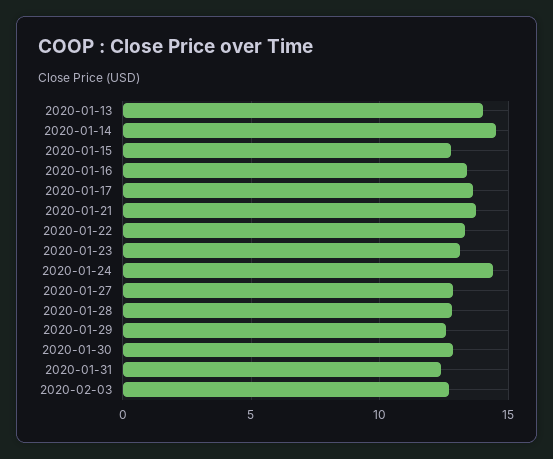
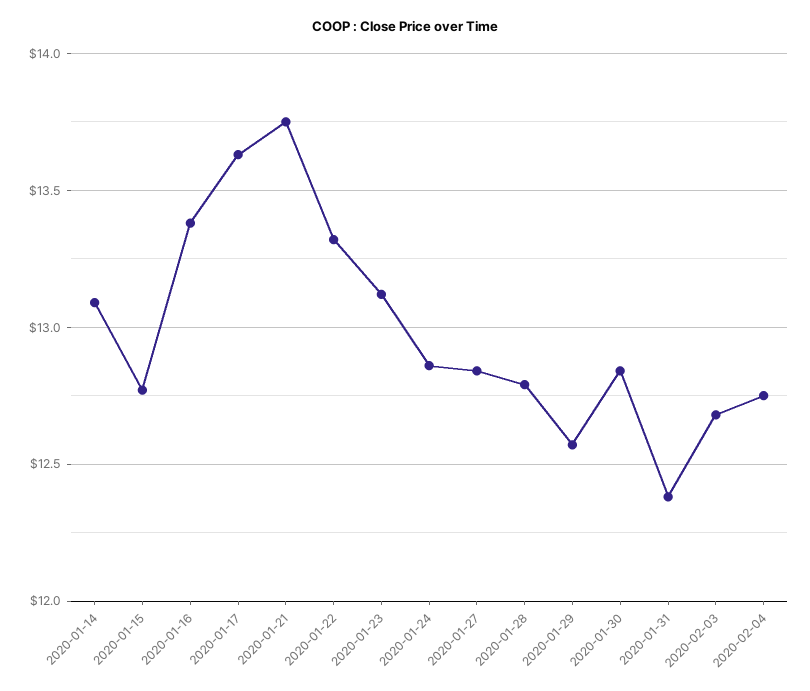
2020-01-13: 14 -> none
2020-01-14: 14.5 -> 13.1
2020-01-24: 14.5 -> 12.85
2020-02-04: none -> 12.75

